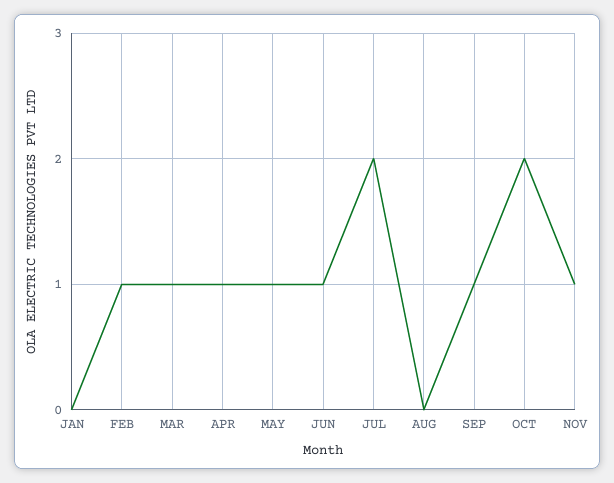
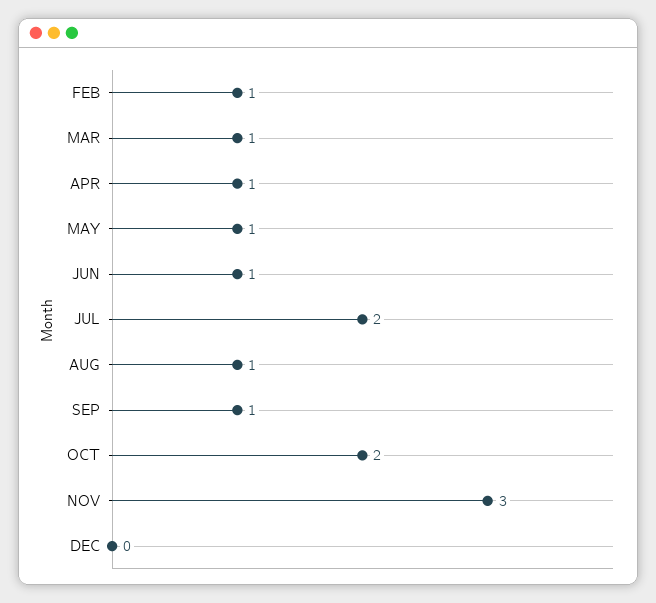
JAN: 0 -> none
AUG: 0 -> 1
NOV: 1 -> 3
DEC: none -> 0

